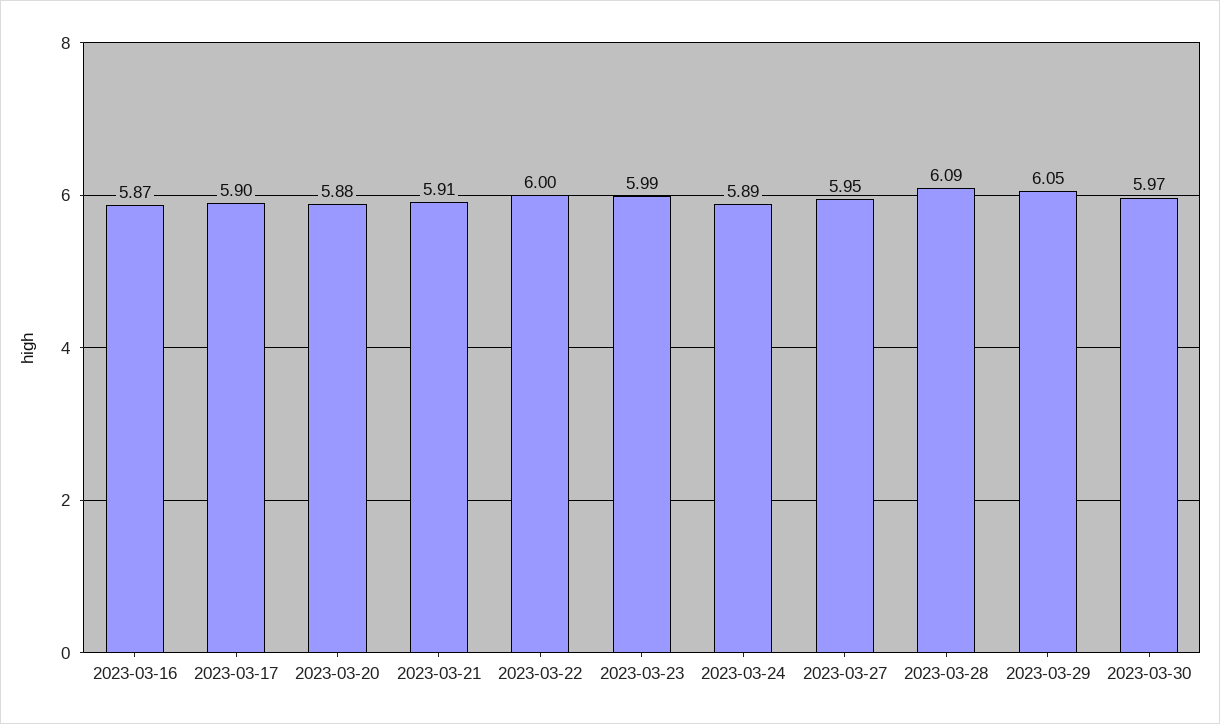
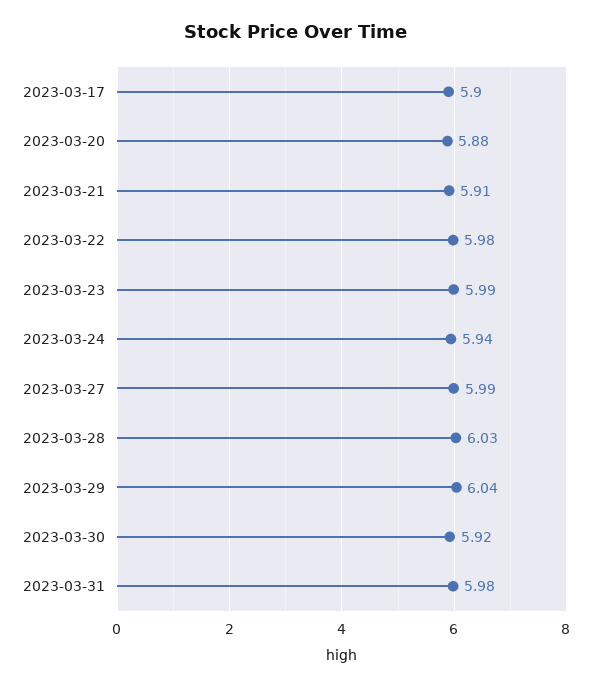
2023-03-16: 5.87 -> none
2023-03-22: 6 -> 5.98
2023-03-24: 5.89 -> 5.94
2023-03-27: 5.95 -> 5.99
2023-03-28: 6.09 -> 6.03
2023-03-29: 6.05 -> 6.04
2023-03-30: 5.97 -> 5.92
2023-03-31: none -> 5.98

